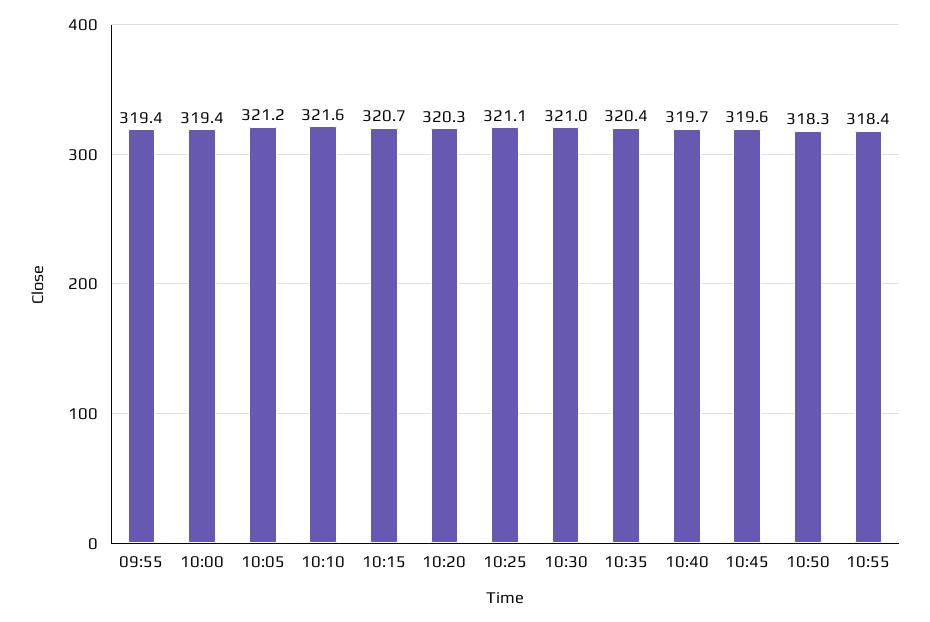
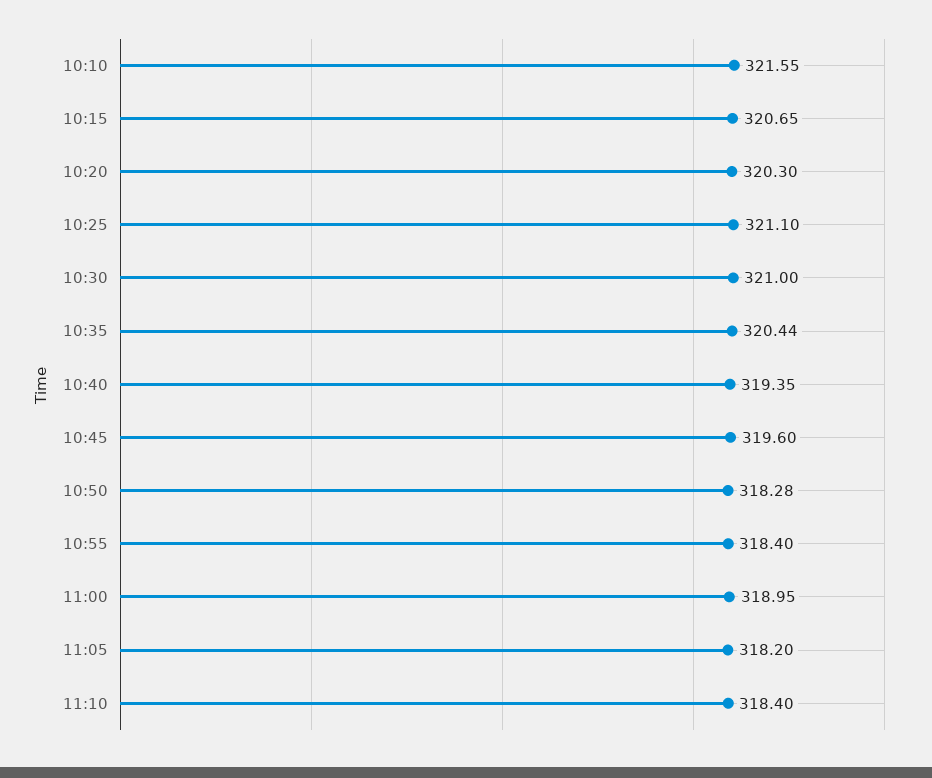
09:55: 319.4 -> none
10:00: 319.4 -> none
10:05: 321.2 -> none
10:40: 319.7 -> 319.35
11:00: none -> 318.95
11:05: none -> 318.2
11:10: none -> 318.4

